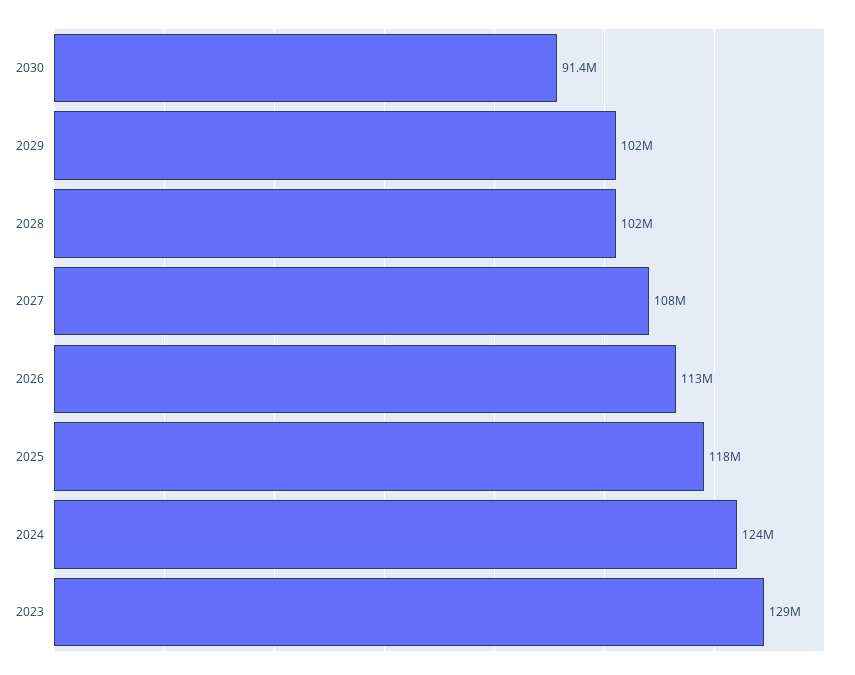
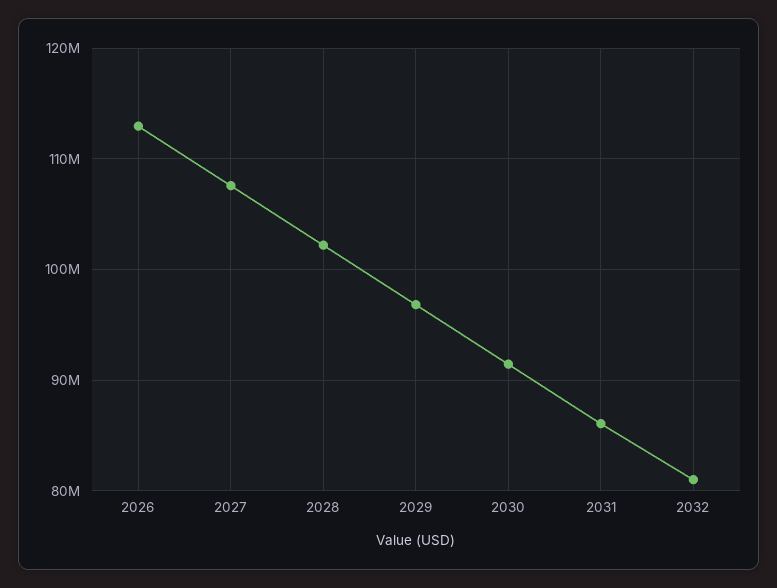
2029: 102000000 -> 97000000
2025: 118000000 -> none
2024: 124000000 -> none
2023: 129000000 -> none
2031: none -> 86000000
2032: none -> 81000000

